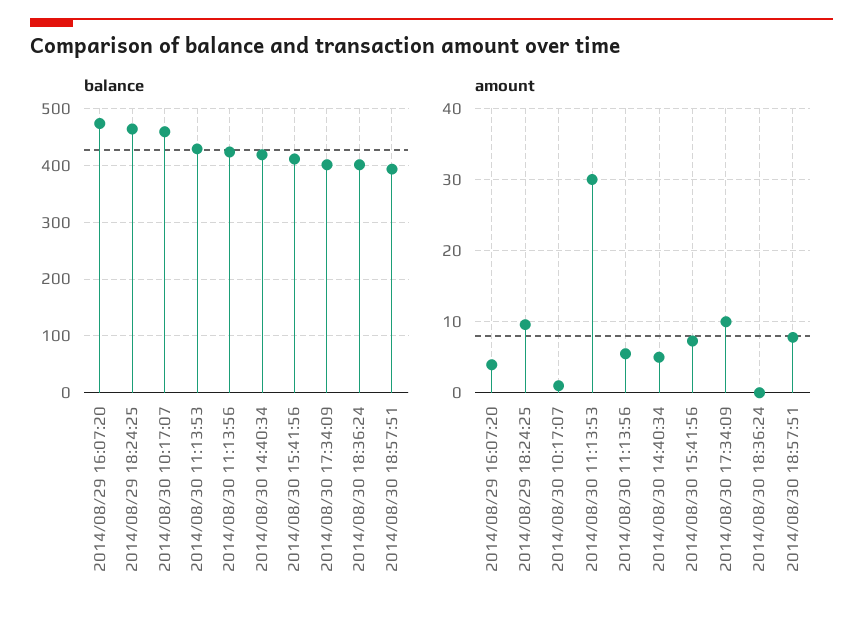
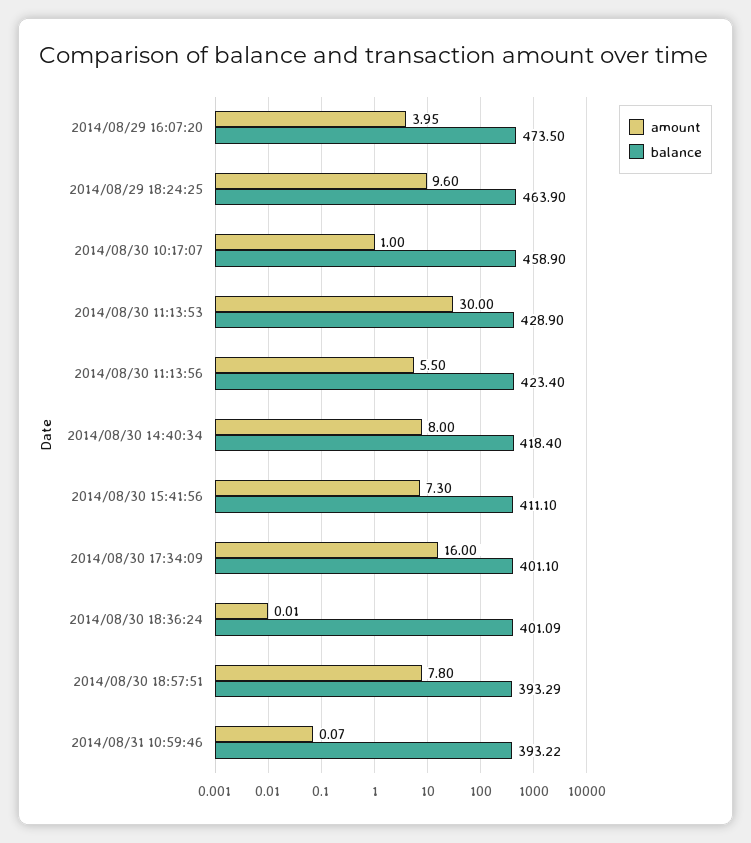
amount, 2014/08/30 14:40:34: 5 -> 8
amount, 2014/08/30 17:34:09: 10 -> 16
amount, 2014/08/31 10:59:46: none -> 0.07
balance, 2014/08/31 10:59:46: none -> 393.22

